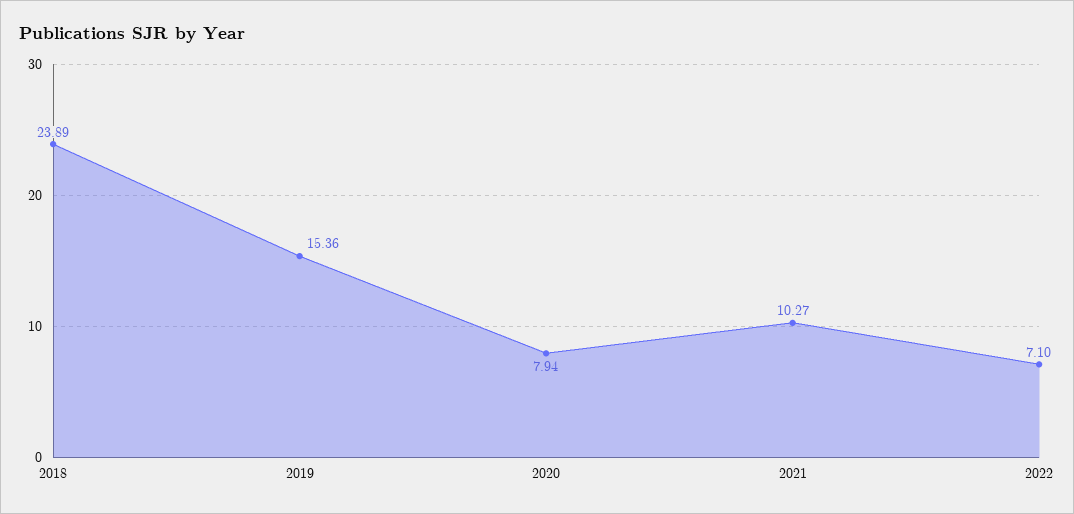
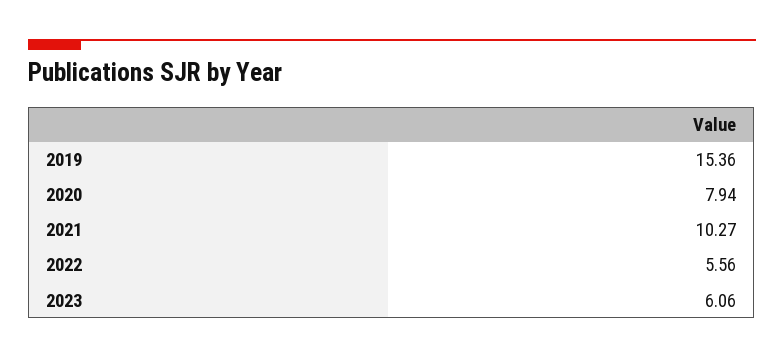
2018: 23.89 -> none
2022: 7.1 -> 5.56
2023: none -> 6.06

